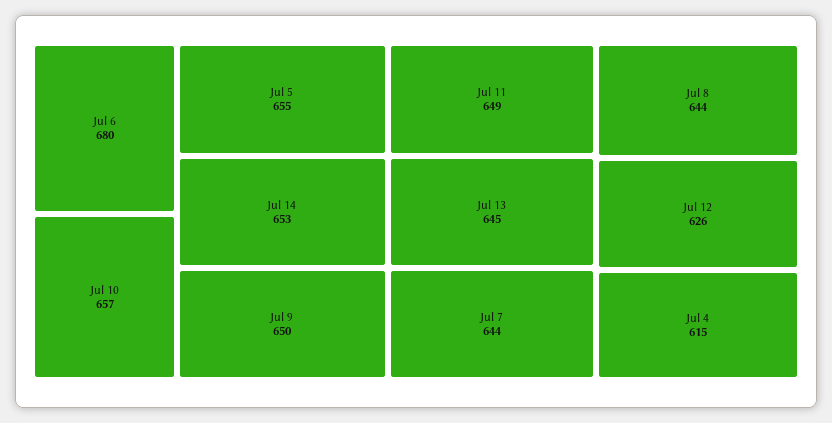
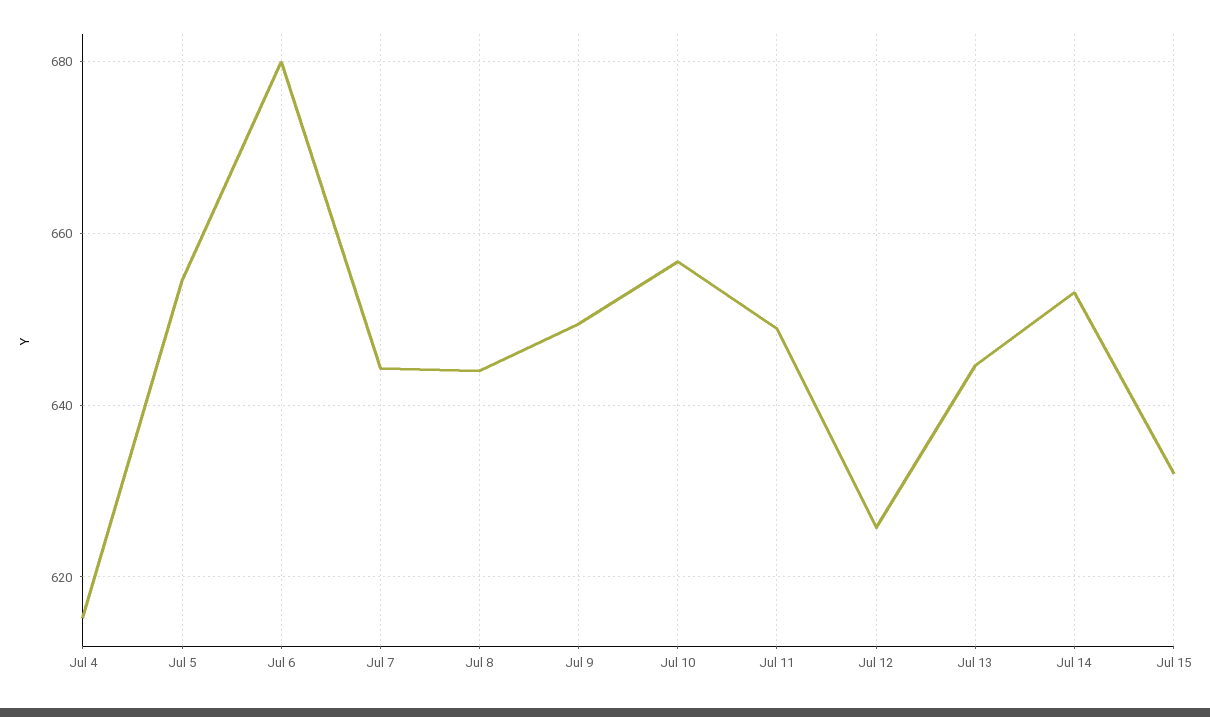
Jul 15: none -> 632

